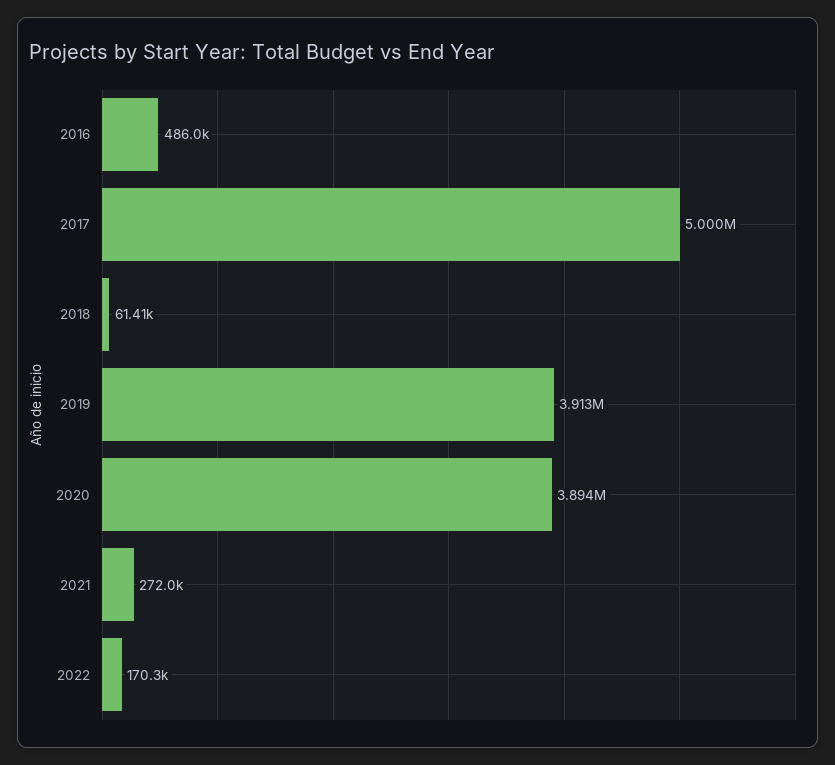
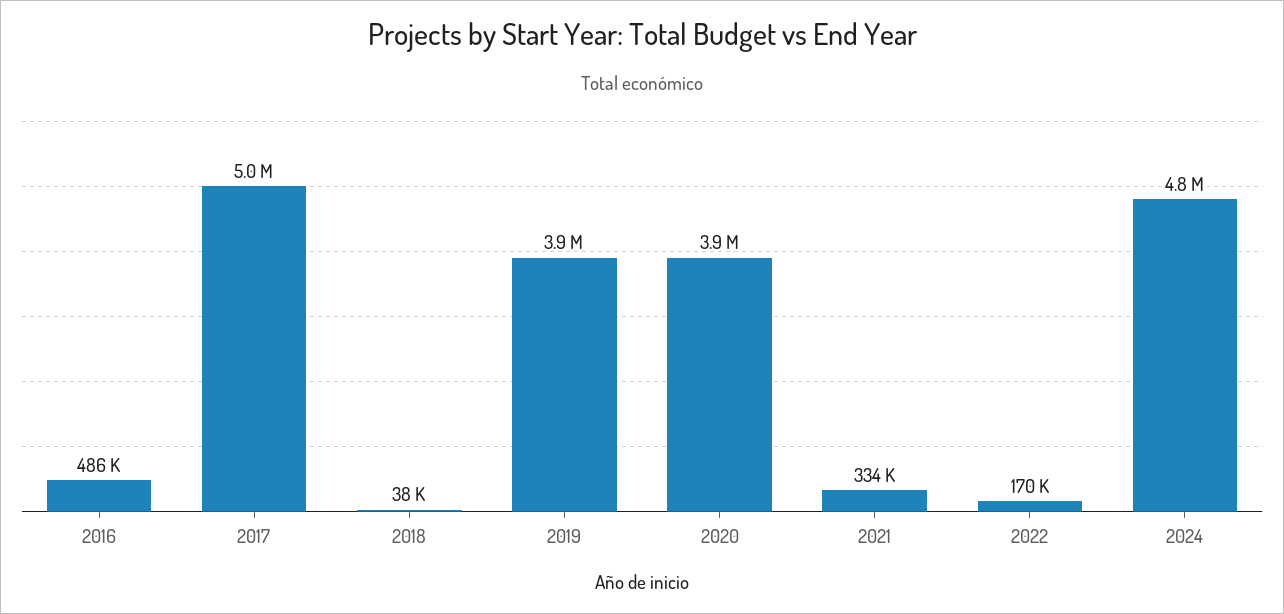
2018: 61410 -> 38000
2021: 272000 -> 334000
2024: none -> 4800000

